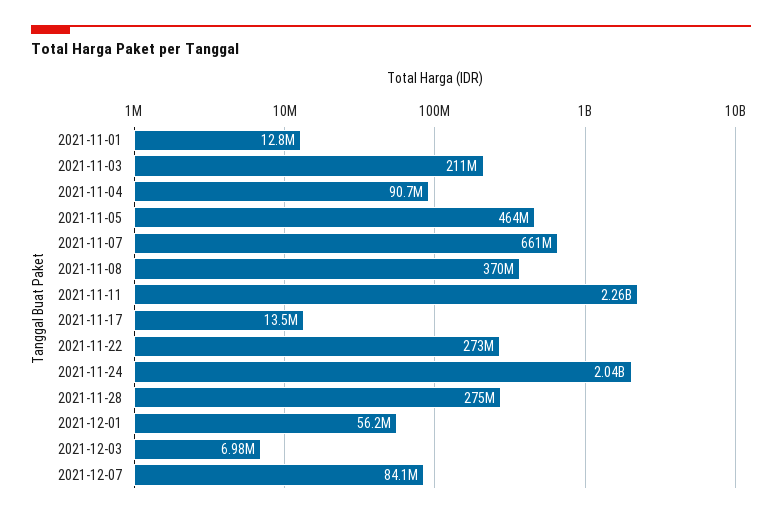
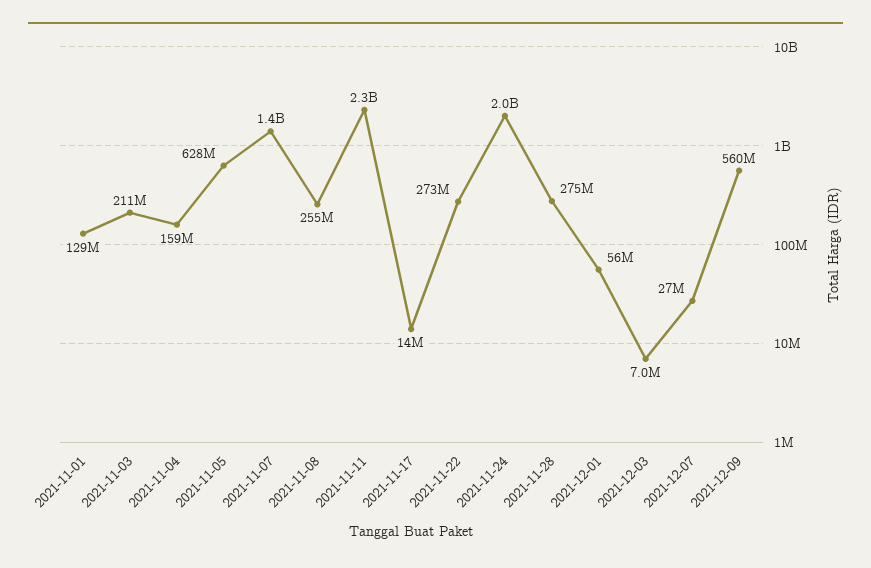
2021-11-01: 12800000 -> 129000000
2021-11-04: 90700000 -> 159000000
2021-11-05: 464000000 -> 628000000
2021-11-07: 661000000 -> 1400000000
2021-11-08: 370000000 -> 255000000
2021-12-07: 84100000 -> 27000000
2021-12-09: none -> 560000000

